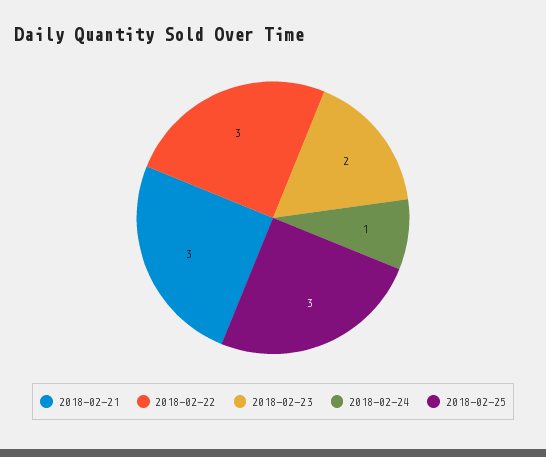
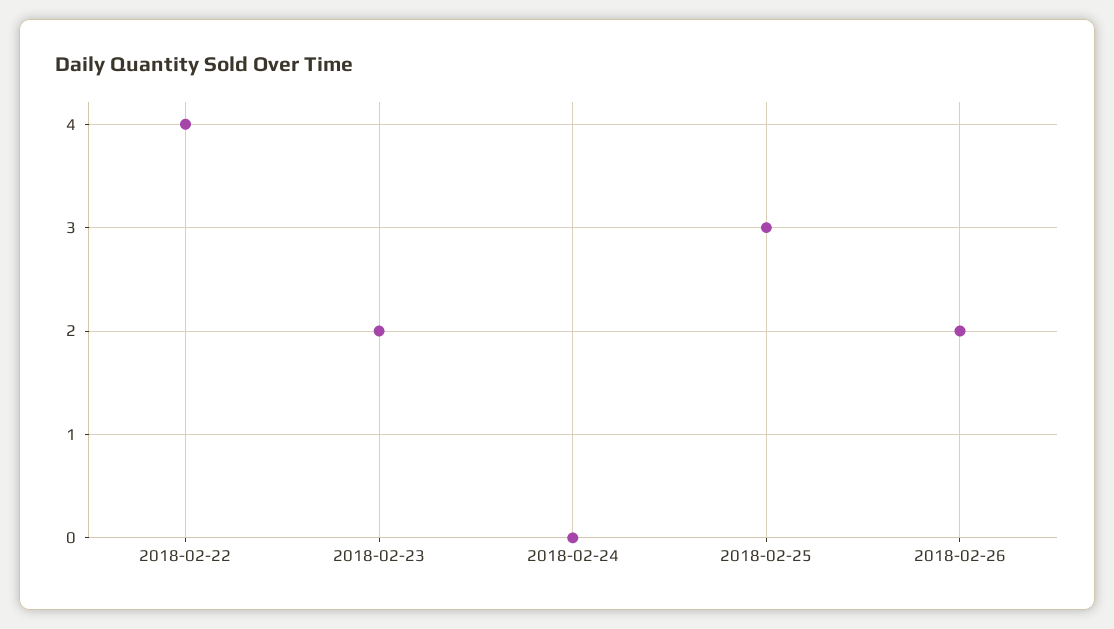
2018-02-21: 3 -> none
2018-02-22: 3 -> 4
2018-02-24: 1 -> 0
2018-02-26: none -> 2

